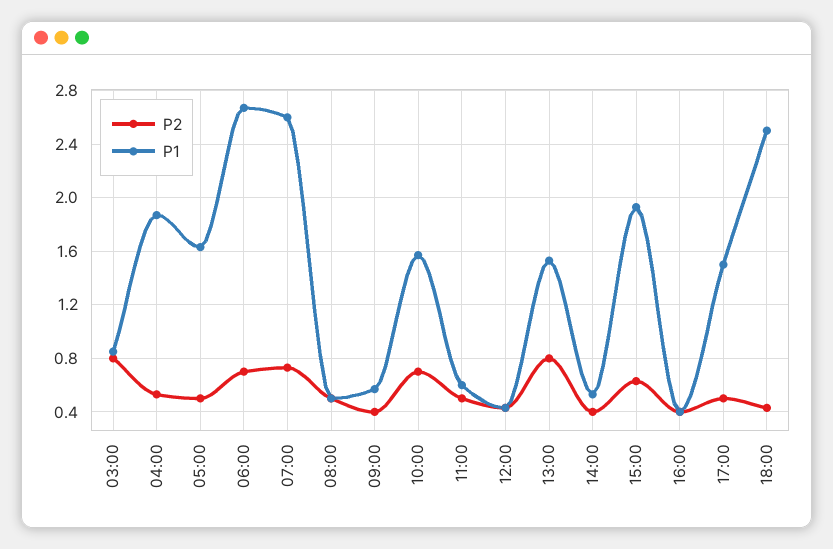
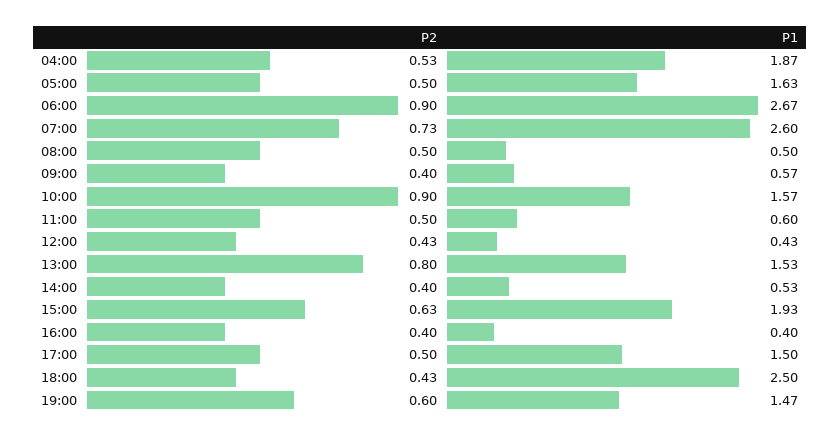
P2, 03:00: 0.8 -> none
P1, 03:00: 0.85 -> none
P2, 06:00: 0.7 -> 0.9
P2, 10:00: 0.7 -> 0.9
P2, 19:00: none -> 0.6
P1, 19:00: none -> 1.47

